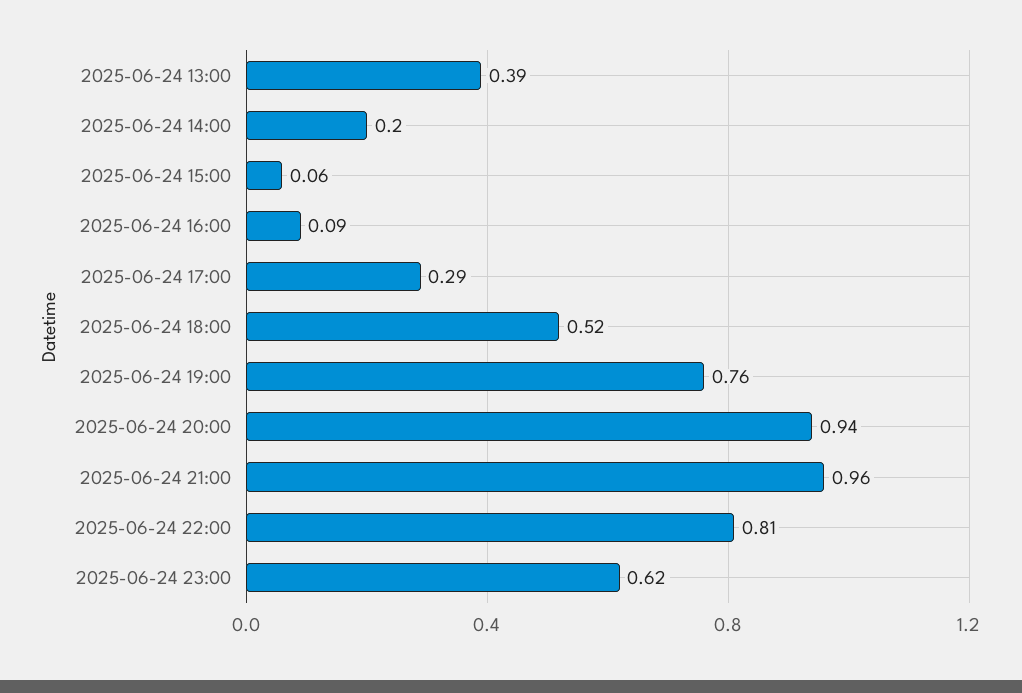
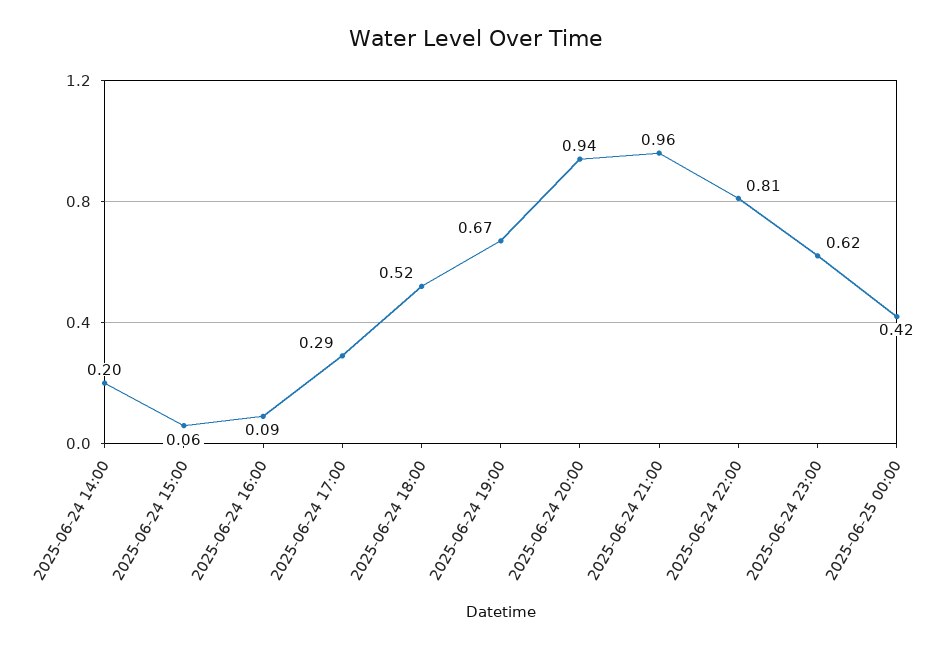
2025-06-24 13:00: 0.39 -> none
2025-06-24 19:00: 0.76 -> 0.67
2025-06-25 00:00: none -> 0.42

